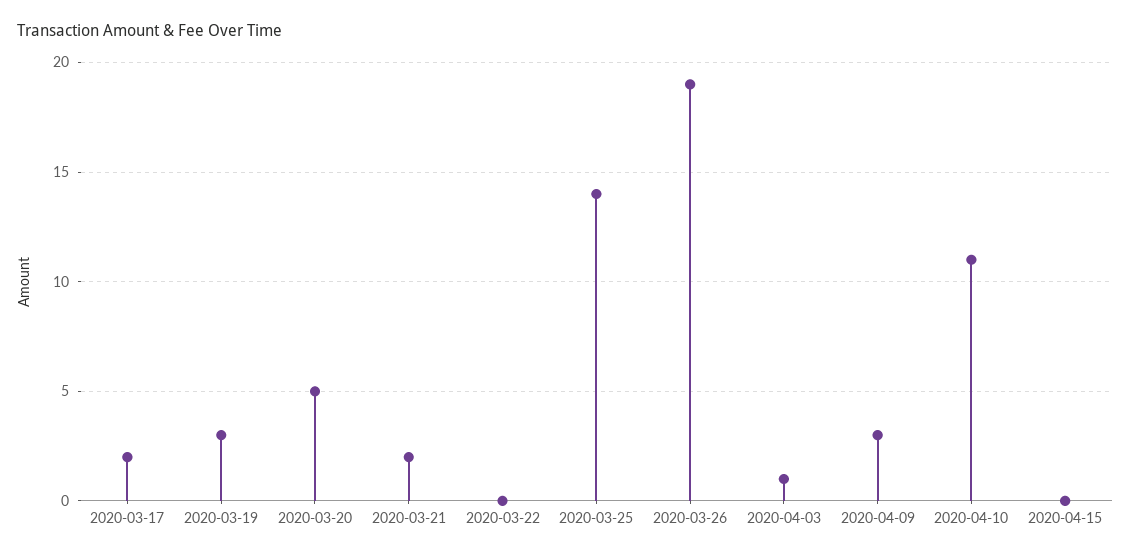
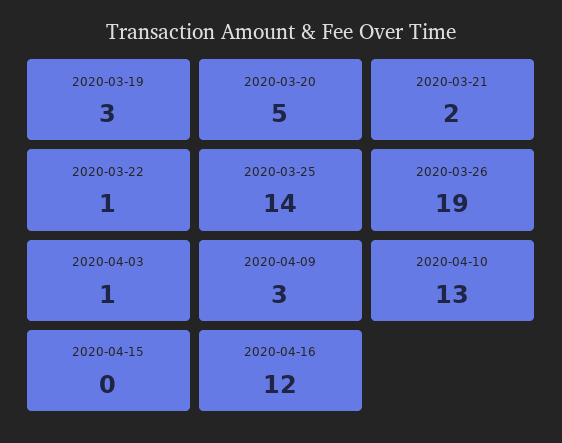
2020-03-17: 2 -> none
2020-03-22: 0 -> 1
2020-04-10: 11 -> 13
2020-04-16: none -> 12

